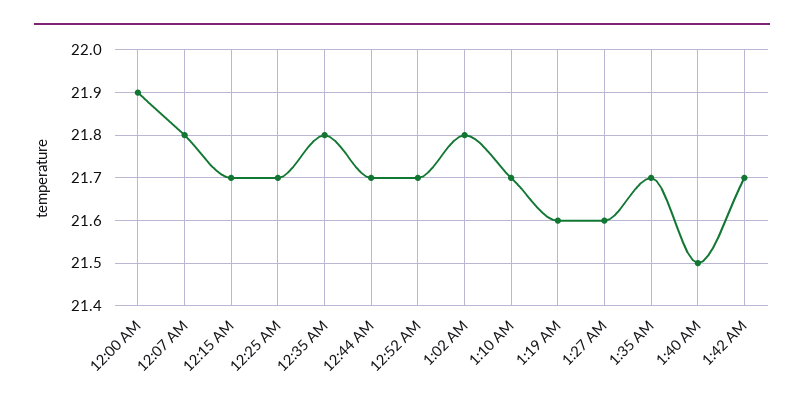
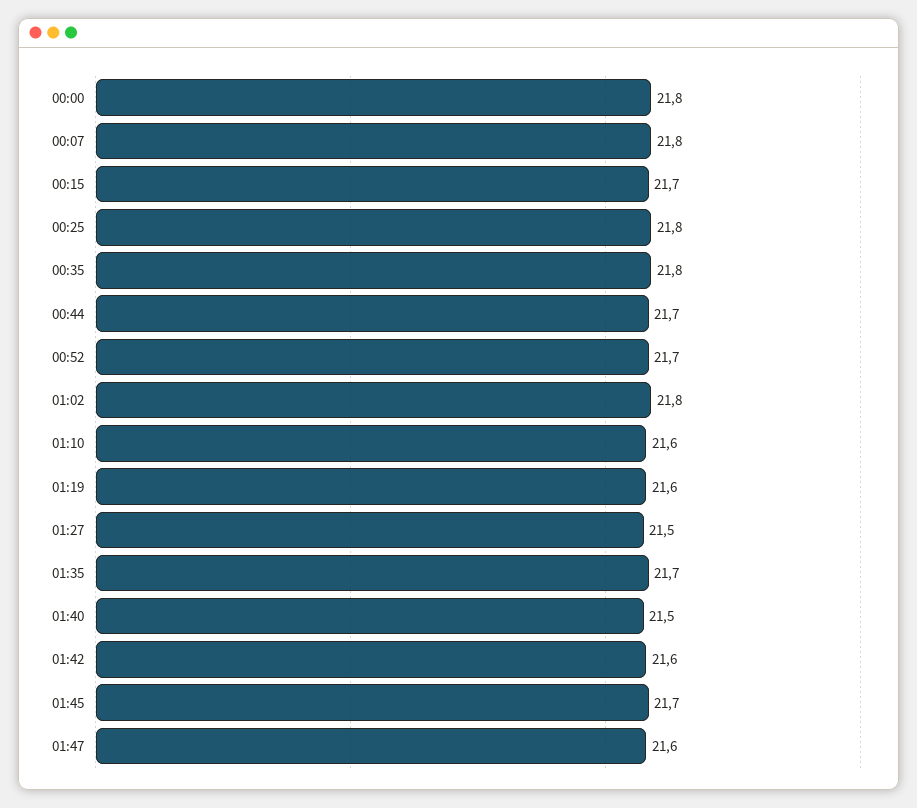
12:00 AM: 21.9 -> 21.8
12:25 AM: 21.7 -> 21.8
1:10 AM: 21.7 -> 21.6
1:27 AM: 21.6 -> 21.5
1:42 AM: 21.7 -> 21.6
01:45: none -> 21.7
01:47: none -> 21.6

